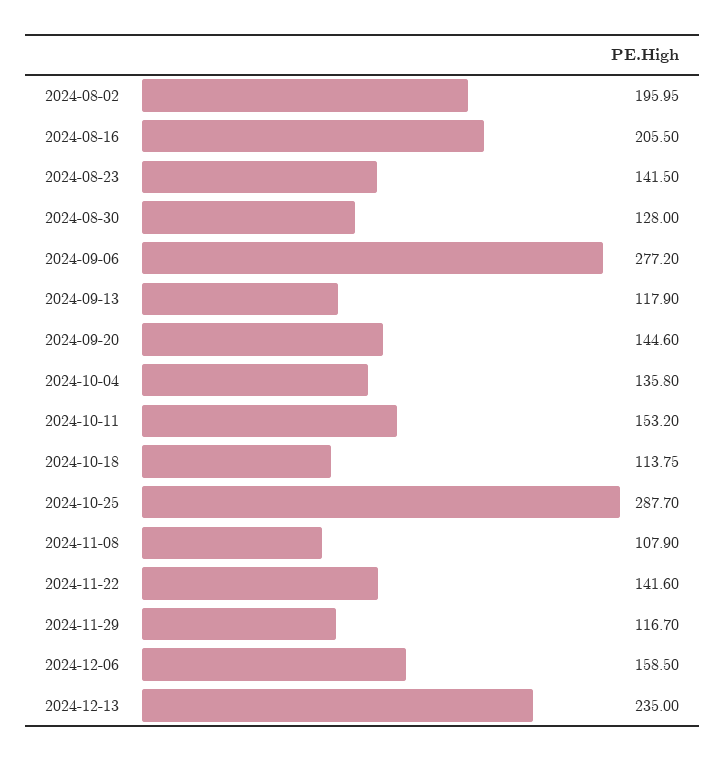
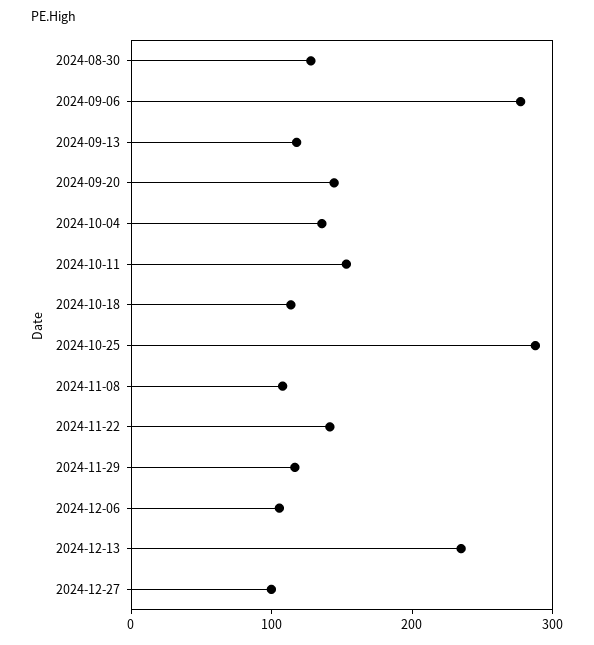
2024-08-02: 195.95 -> none
2024-08-16: 205.5 -> none
2024-08-23: 141.5 -> none
2024-12-06: 158.5 -> 100
2024-12-27: none -> 100

